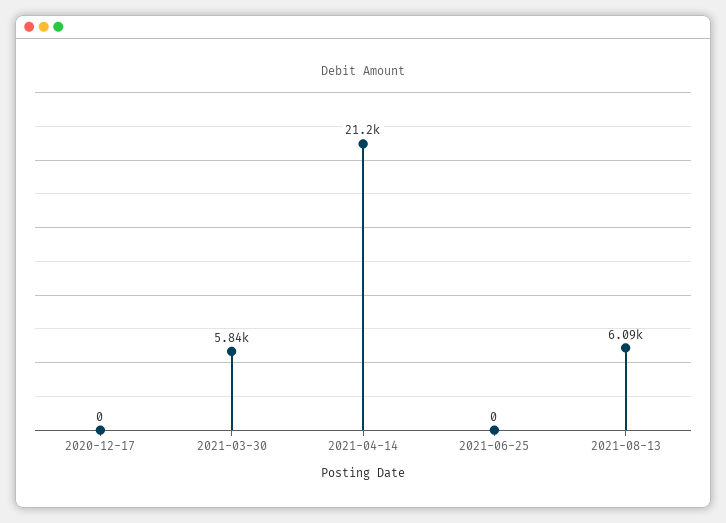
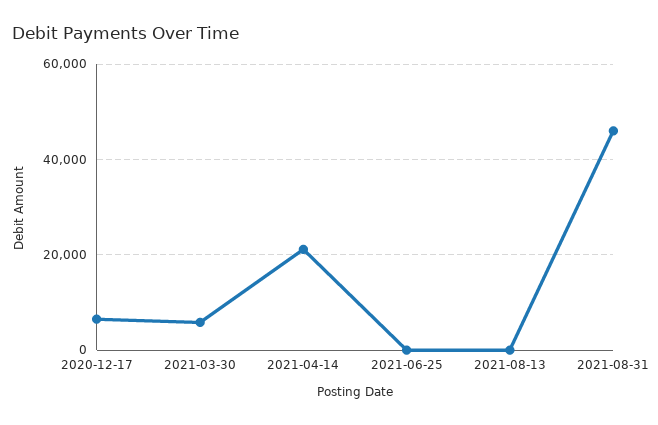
2020-12-17: 0 -> 6000
2021-08-13: 6090 -> 0
2021-08-31: none -> 46000

